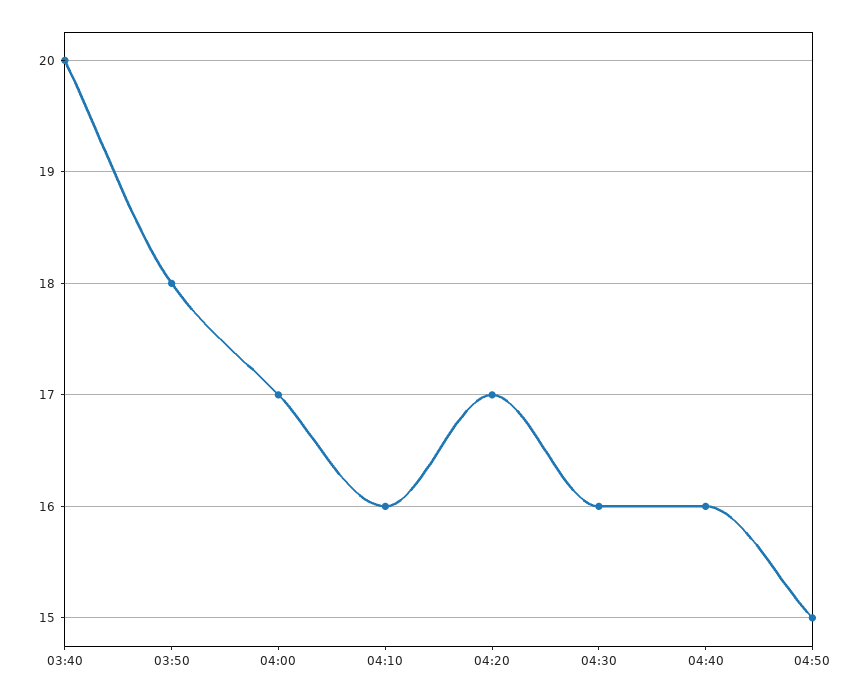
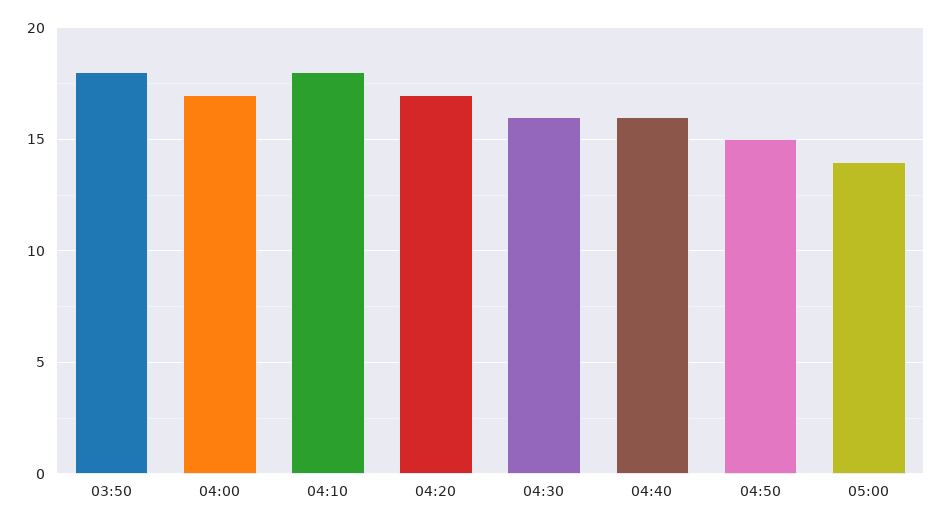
03:40: 20 -> none
04:10: 16 -> 18
05:00: none -> 14

